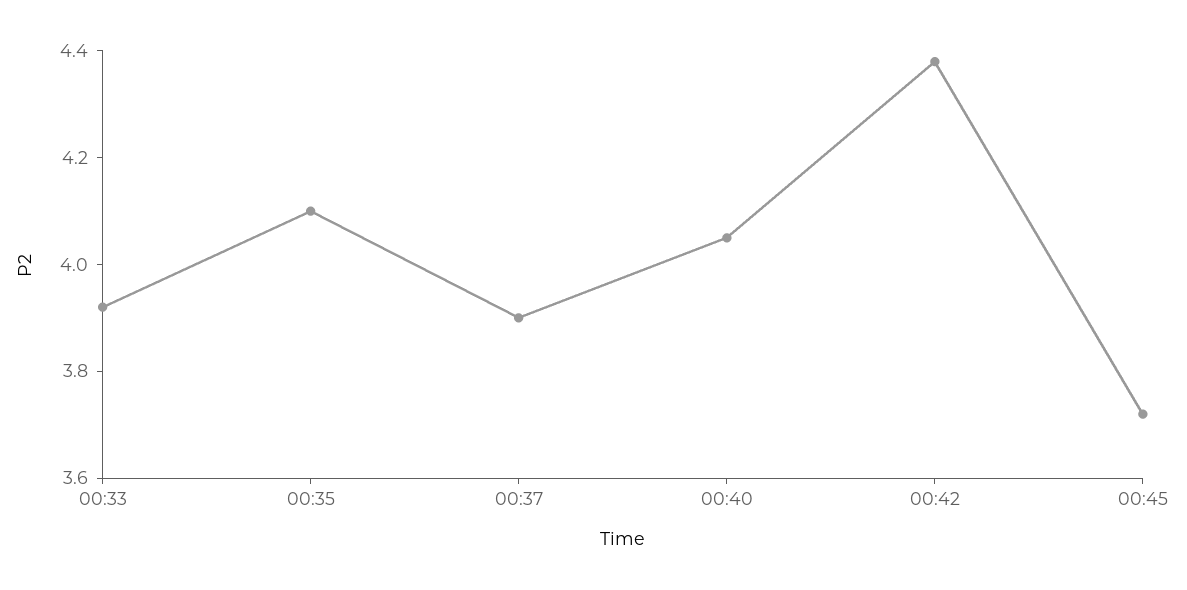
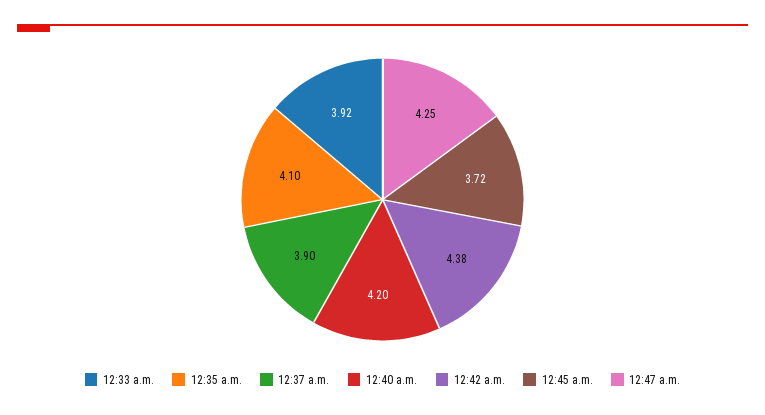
00:40: 4.05 -> 4.2
12:47 a.m.: none -> 4.25

